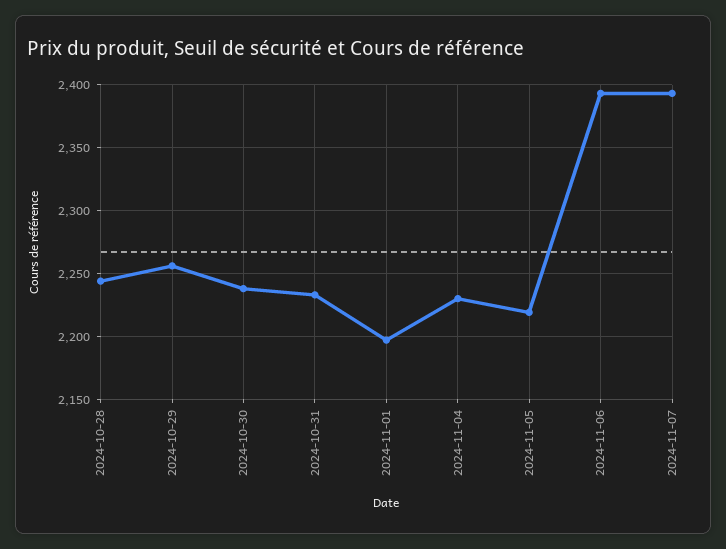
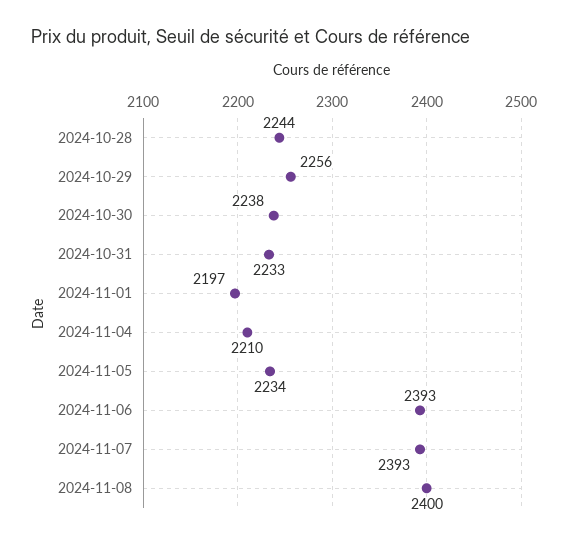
2024-11-04: 2230 -> 2210
2024-11-05: 2220 -> 2234
2024-11-08: none -> 2400

